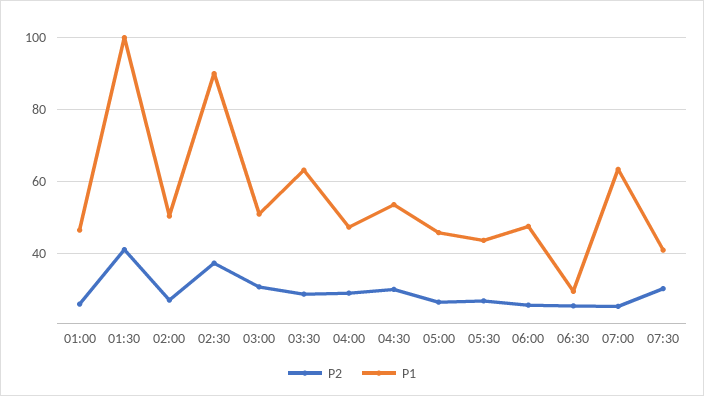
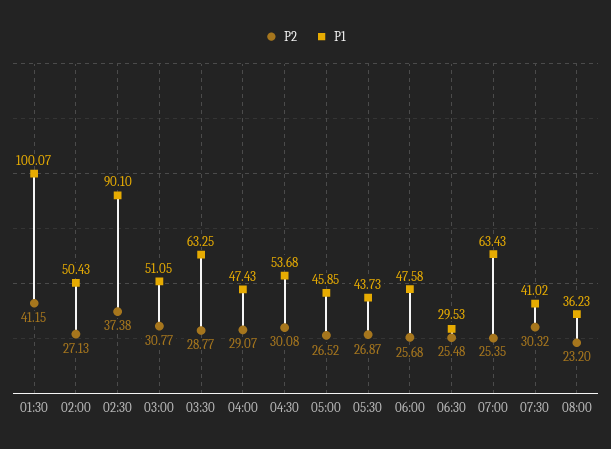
P2, 01:00: 26 -> none
P1, 01:00: 46 -> none
P2, 08:00: none -> 23.2
P1, 08:00: none -> 36.23

